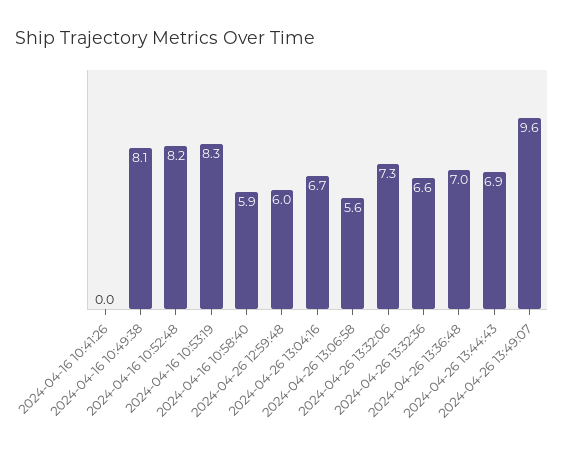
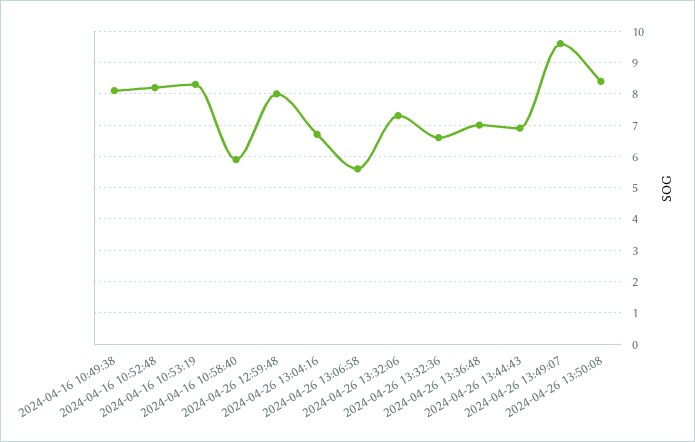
2024-04-16 10:41:26: 0 -> none
2024-04-26 12:59:48: 6 -> 8
2024-04-26 13:50:08: none -> 8.5

